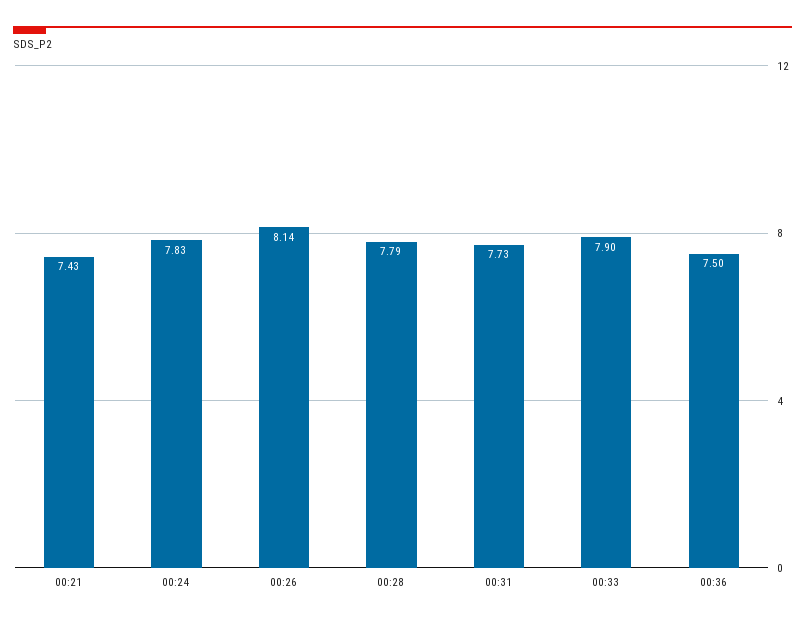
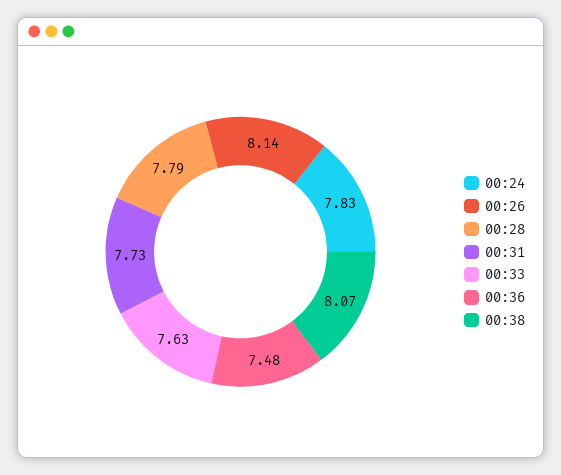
00:21: 7.43 -> none
00:33: 7.9 -> 7.63
00:36: 7.5 -> 7.48
00:38: none -> 8.07

